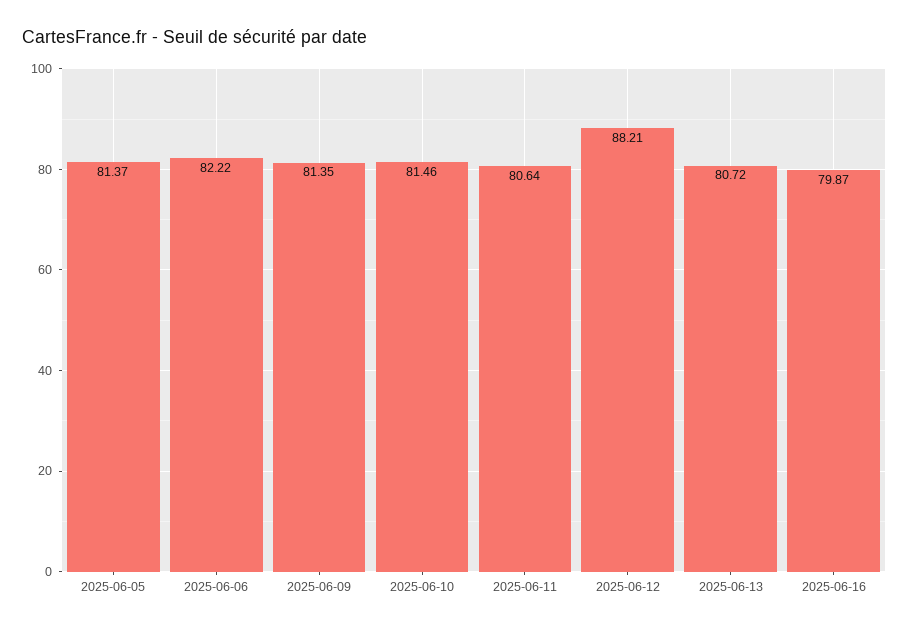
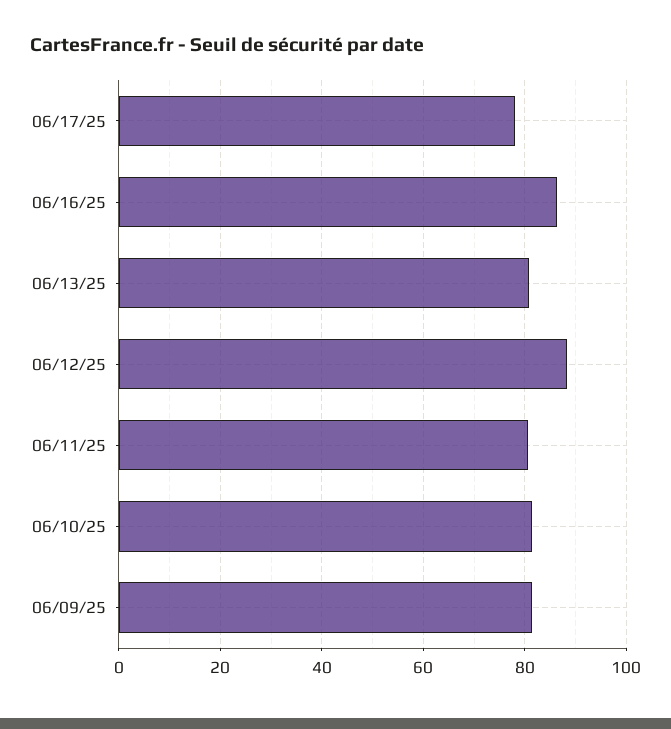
2025-06-05: 81.37 -> none
2025-06-06: 82.22 -> none
2025-06-16: 79.87 -> 86
06/17/25: none -> 78

